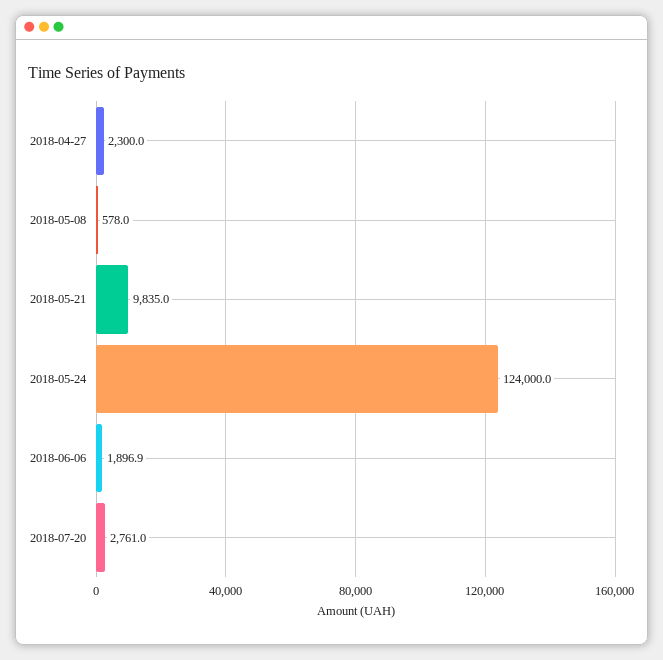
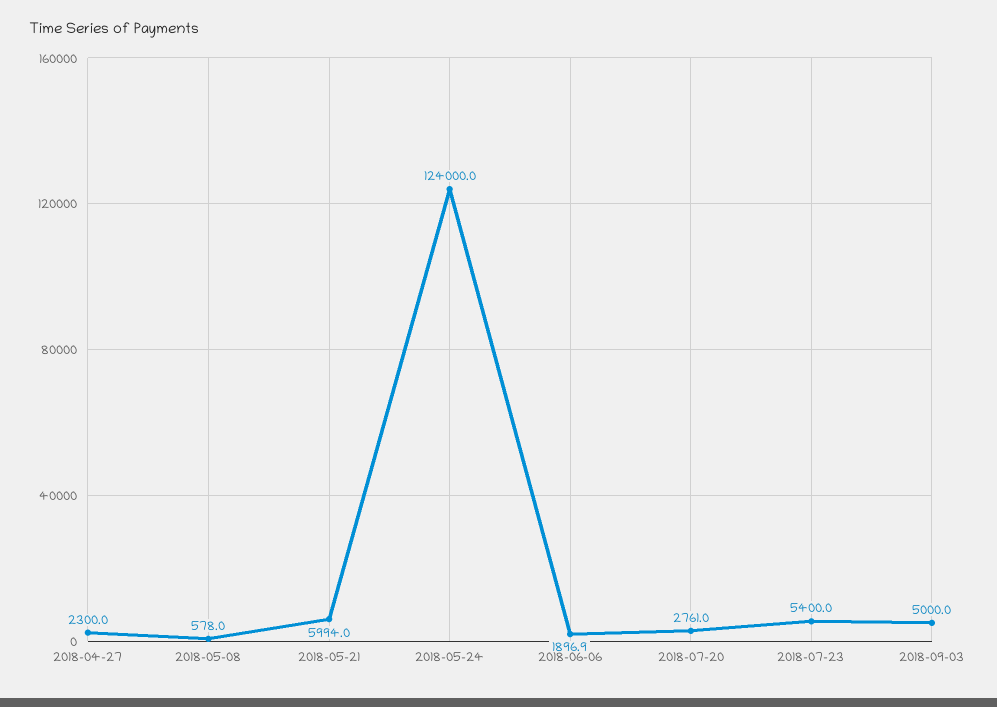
2018-05-21: 9835 -> 5994
2018-07-23: none -> 5400
2018-09-03: none -> 5000

